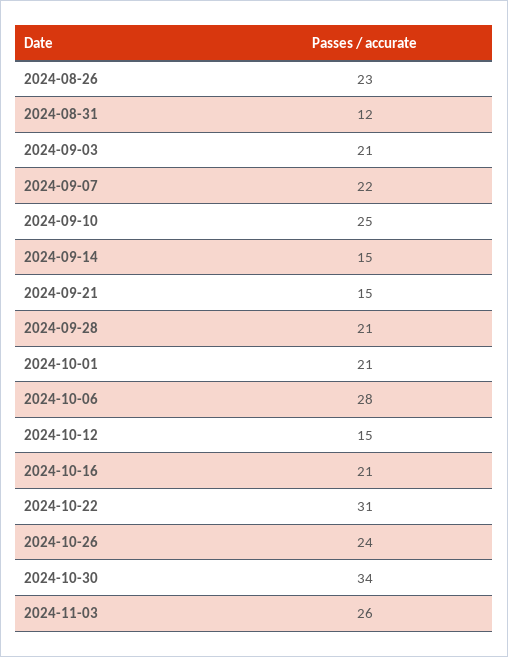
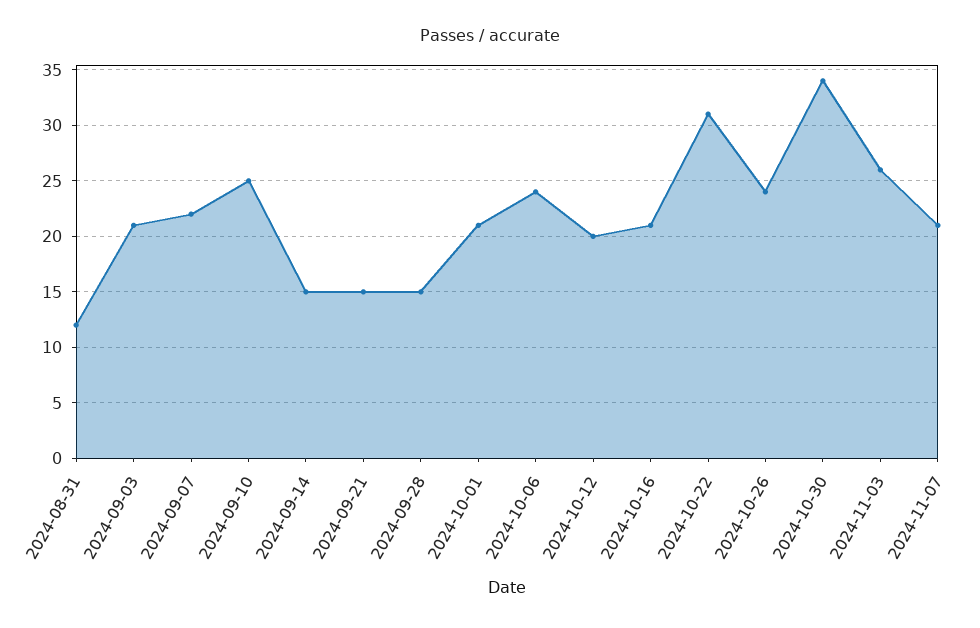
2024-08-26: 23 -> none
2024-09-28: 21 -> 15
2024-10-06: 28 -> 24
2024-10-12: 15 -> 20
2024-11-07: none -> 21

